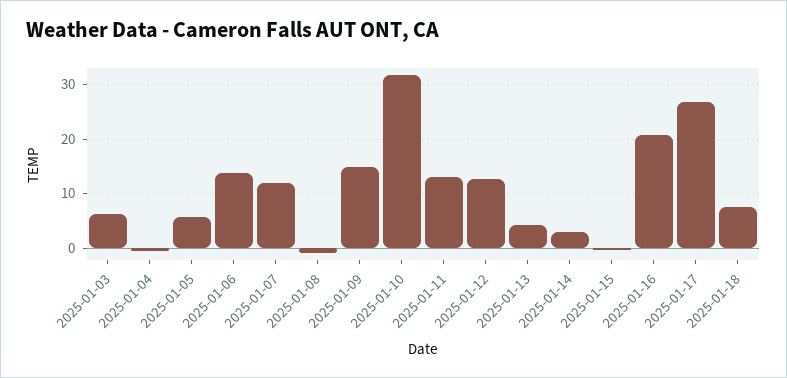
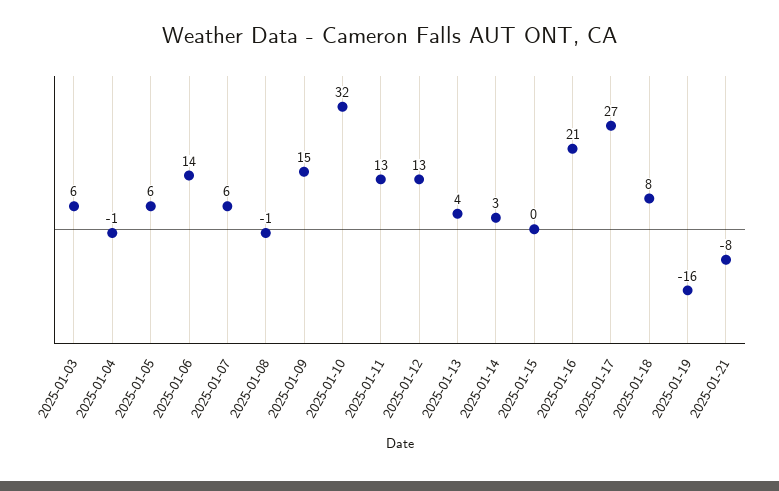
2025-01-07: 12 -> 6
2025-01-19: none -> -16
2025-01-21: none -> -8

